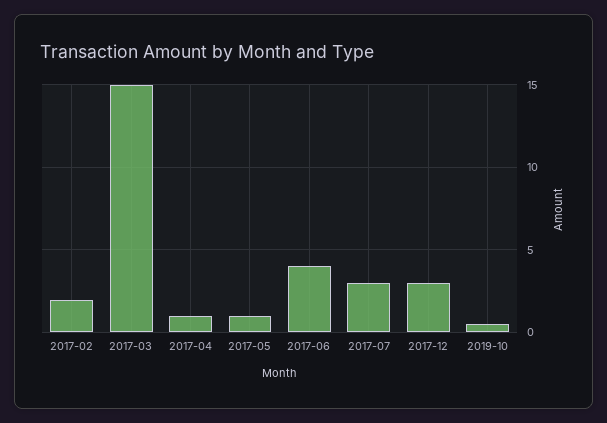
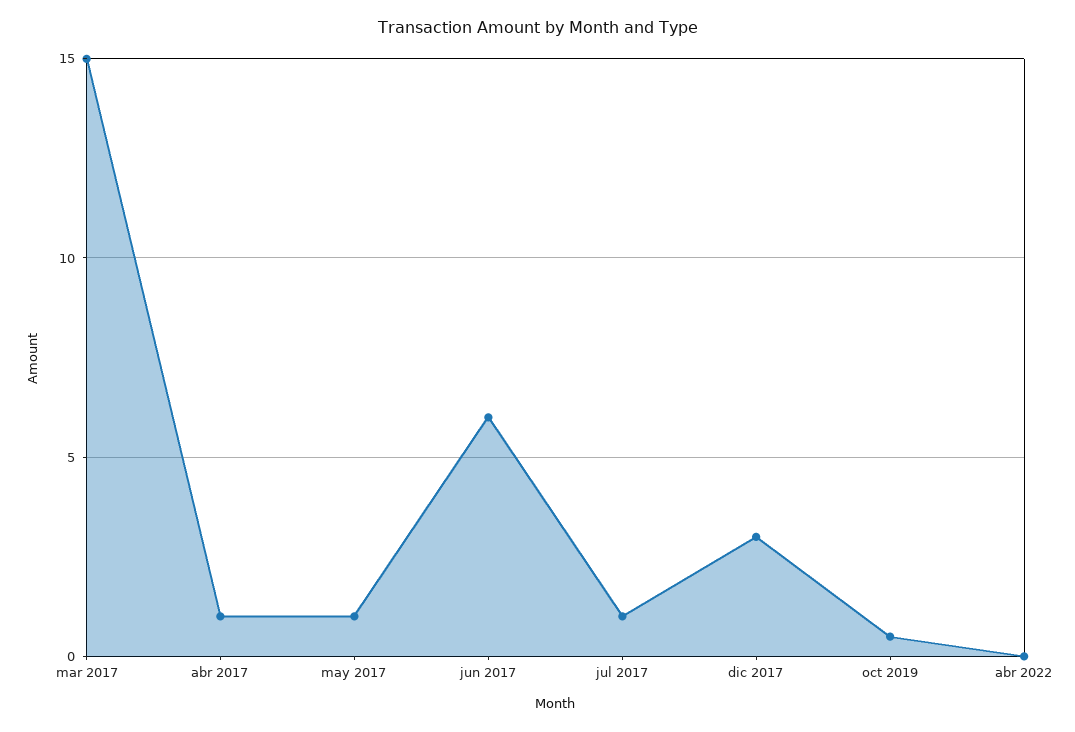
2017-02: 2 -> none
2017-06: 4 -> 6
2017-07: 3 -> 1
abr 2022: none -> 0

